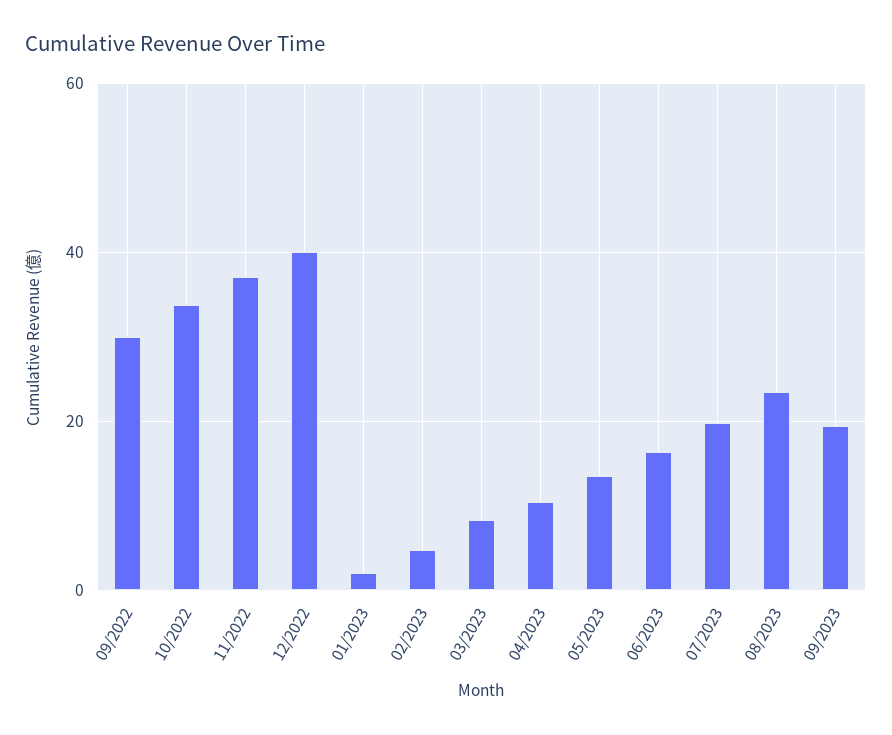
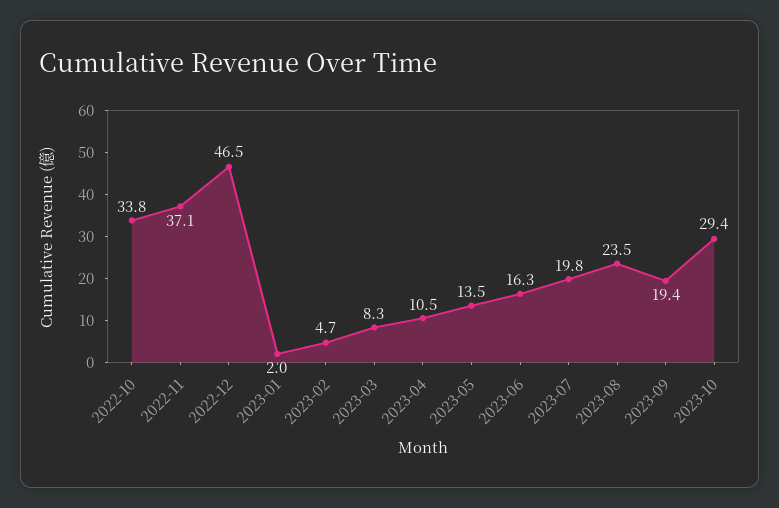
09/2022: 30 -> none
12/2022: 40 -> 46.5
2023-10: none -> 29.4

